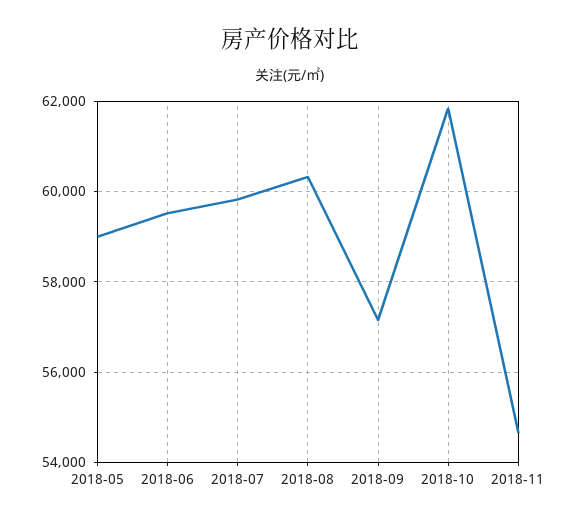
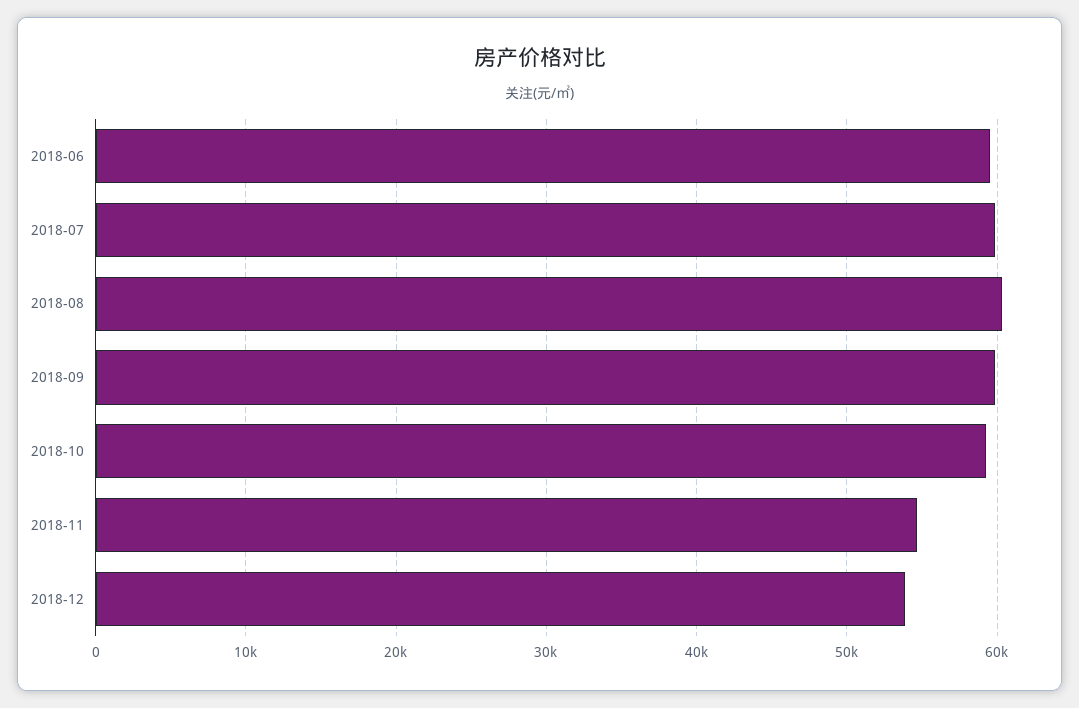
2018-05: 59000 -> none
2018-09: 57200 -> 60000
2018-10: 61800 -> 59000
2018-12: none -> 54000

